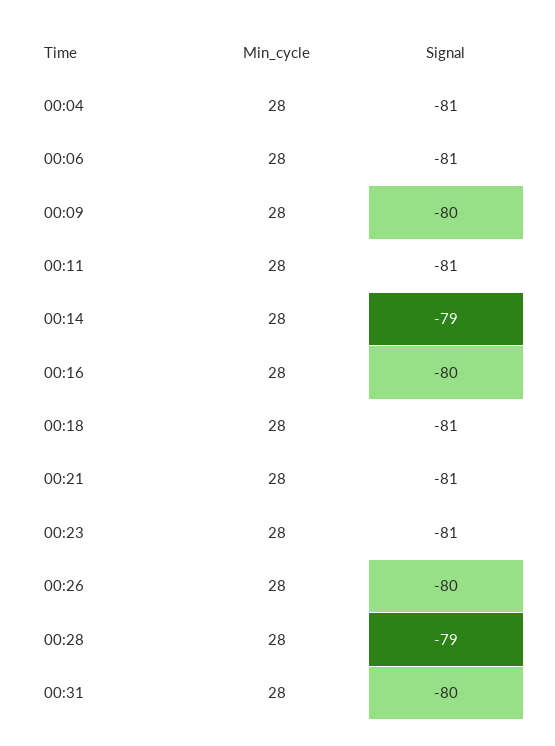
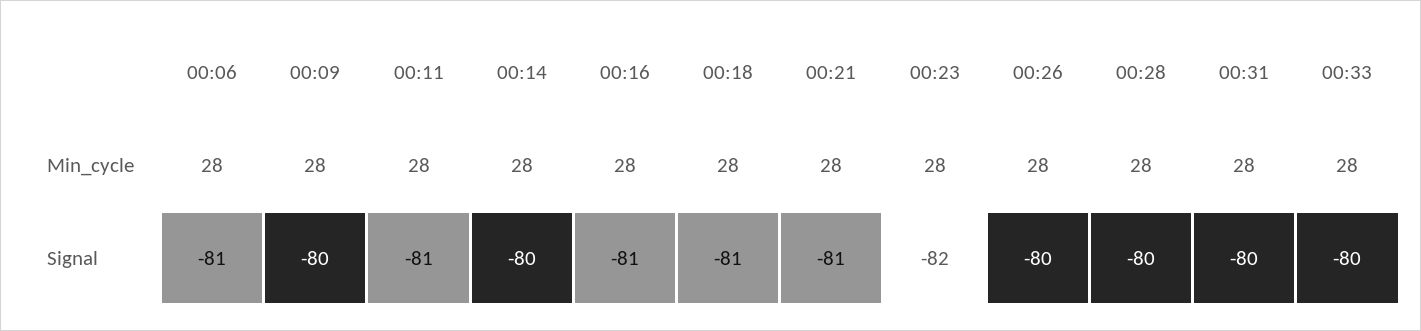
Min_cycle, 00:04: 28 -> none
Signal, 00:04: -81 -> none
Signal, 00:14: -79 -> -80
Signal, 00:16: -80 -> -81
Signal, 00:23: -81 -> -82
Signal, 00:28: -79 -> -80
Min_cycle, 00:33: none -> 28
Signal, 00:33: none -> -80

